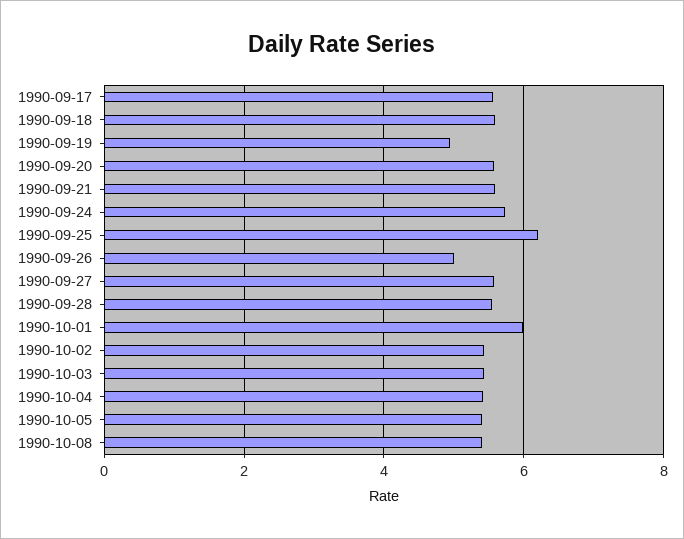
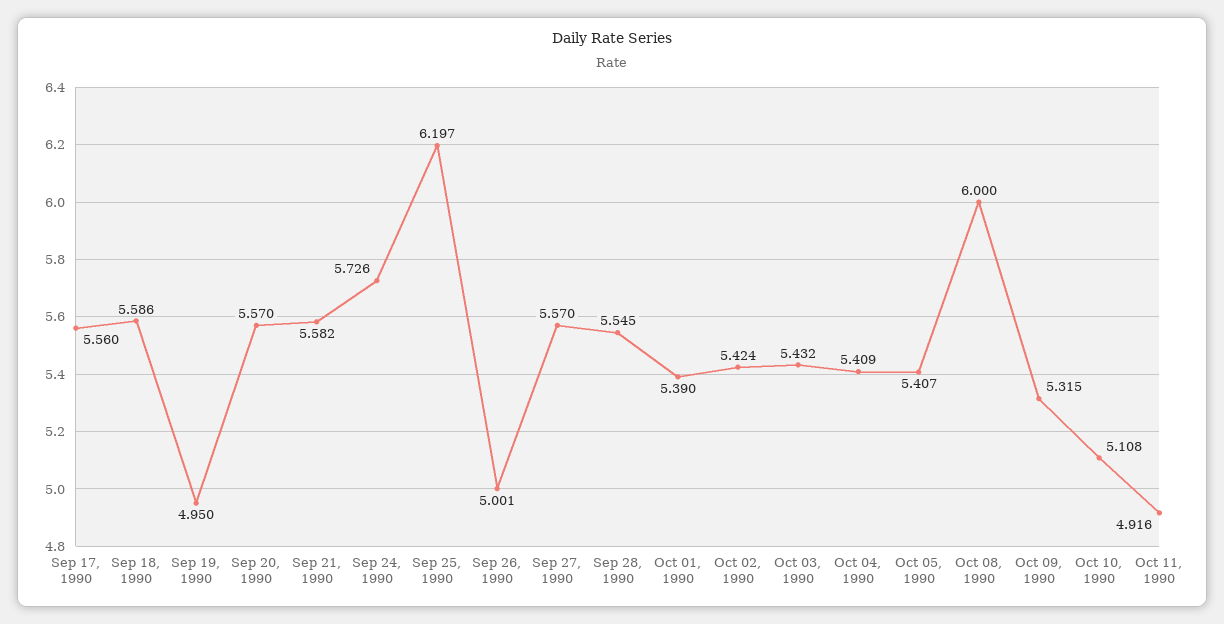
1990-10-01: 6 -> 5.39
1990-10-08: 5.4 -> 6
Oct 09, 1990: none -> 5.315
Oct 10, 1990: none -> 5.108
Oct 11, 1990: none -> 4.916

